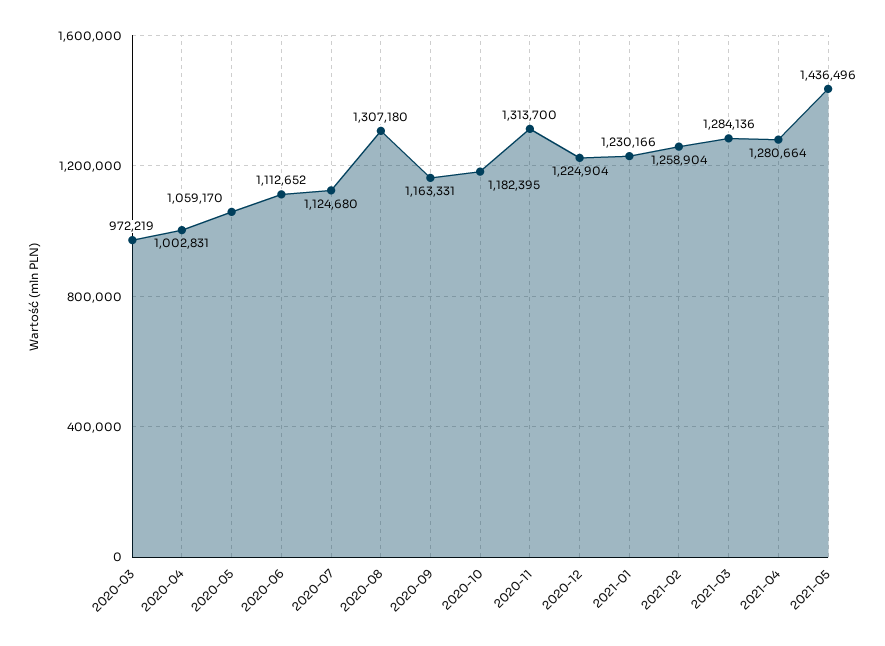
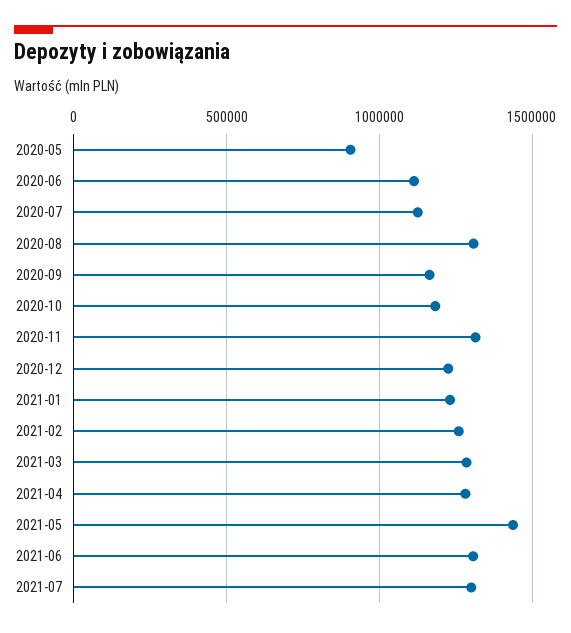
2020-03: 972219 -> none
2020-04: 1002831 -> none
2020-05: 1059170 -> 900000
2021-06: none -> 1300000
2021-07: none -> 1300000

